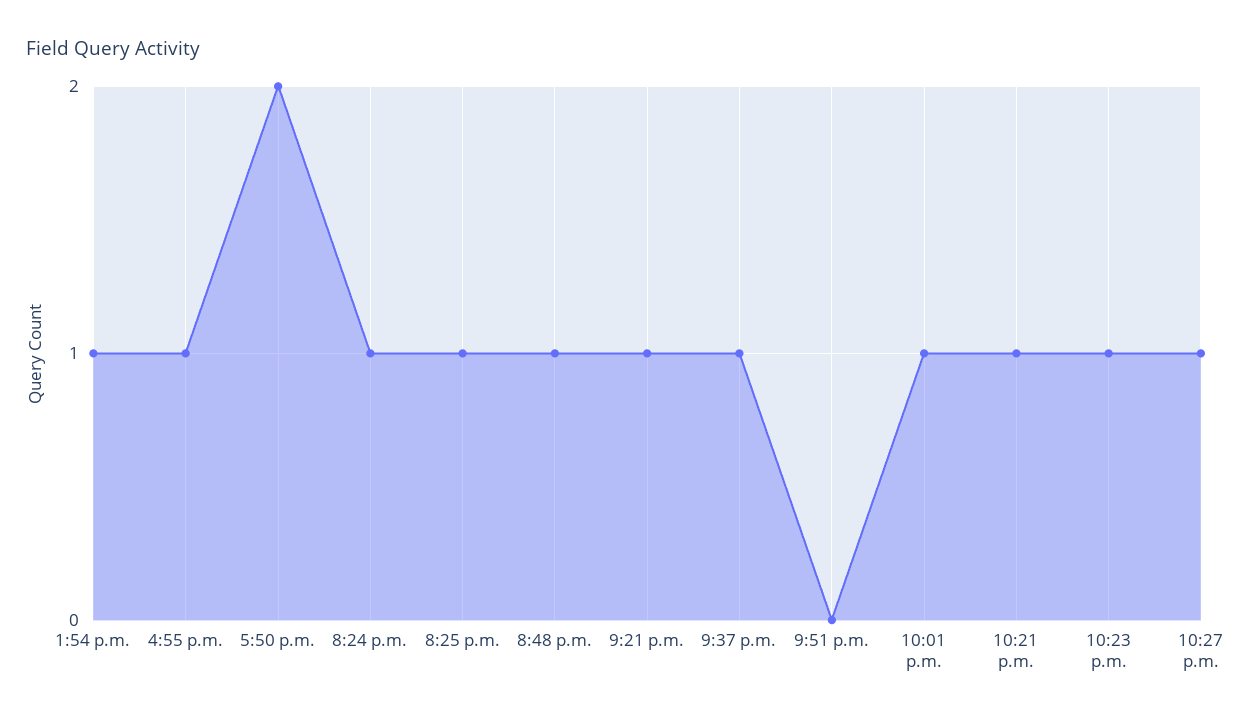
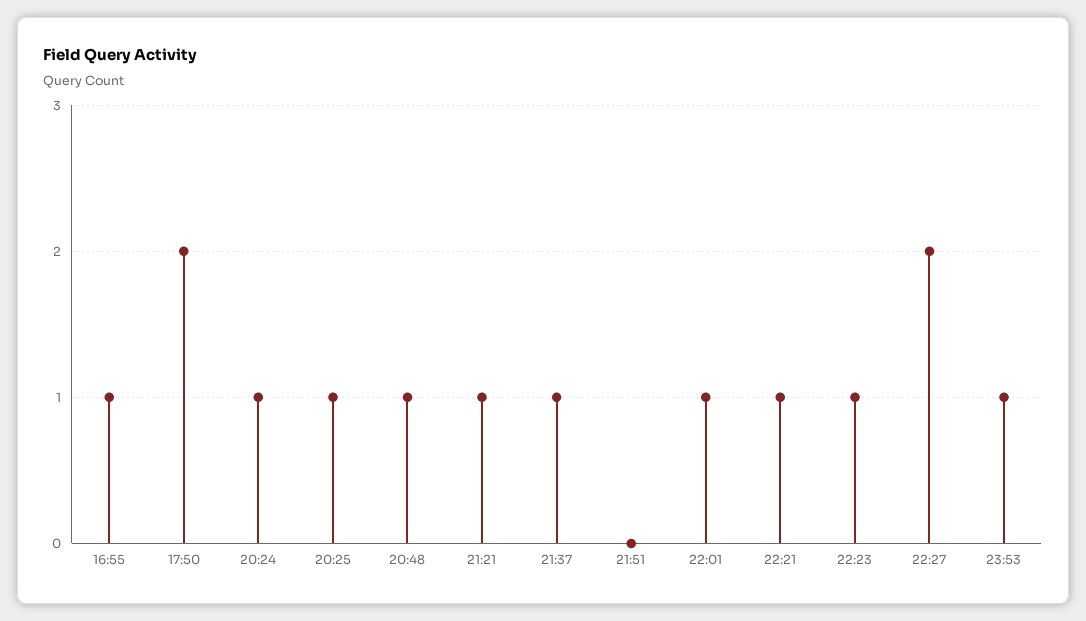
1:54 p.m.: 1 -> none
10:27 p.m.: 1 -> 2
23:53: none -> 1

